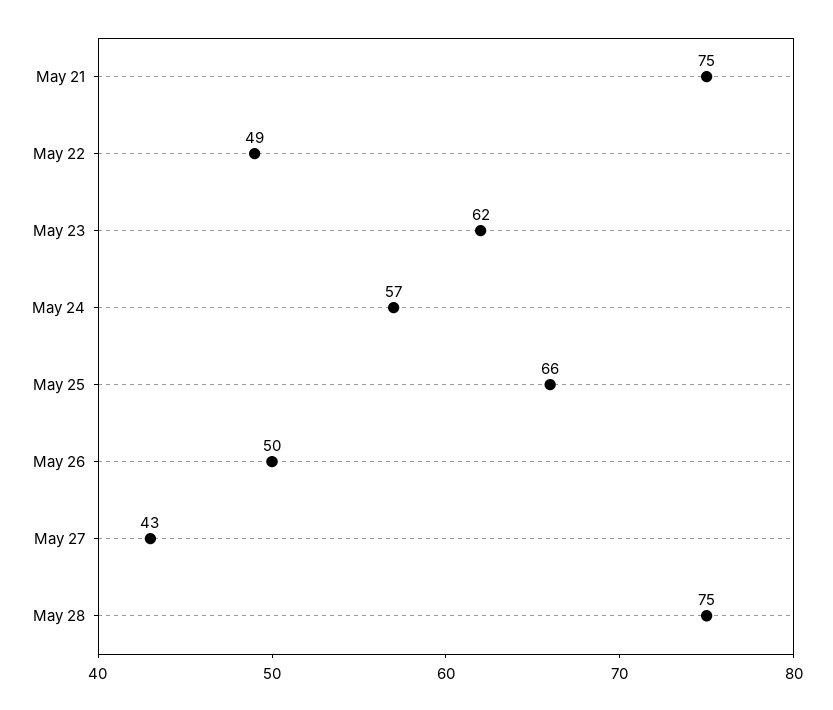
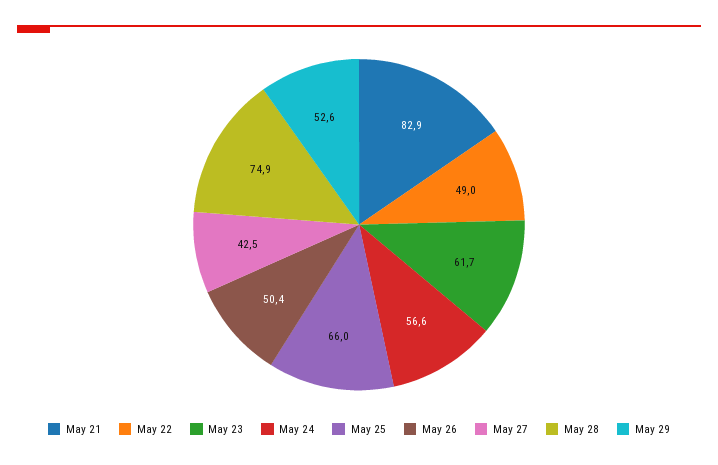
May 21: 75 -> 82.9
May 29: none -> 52.6

